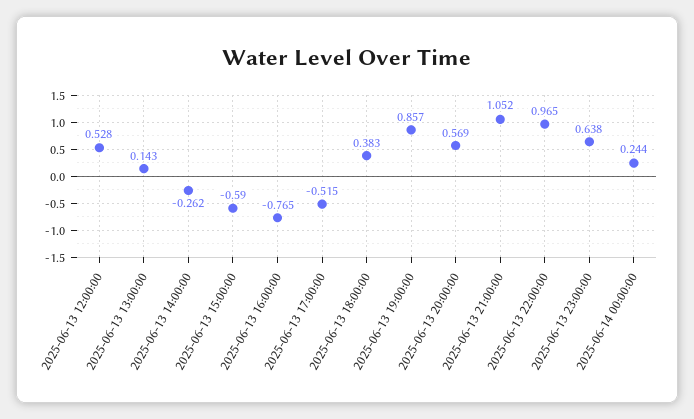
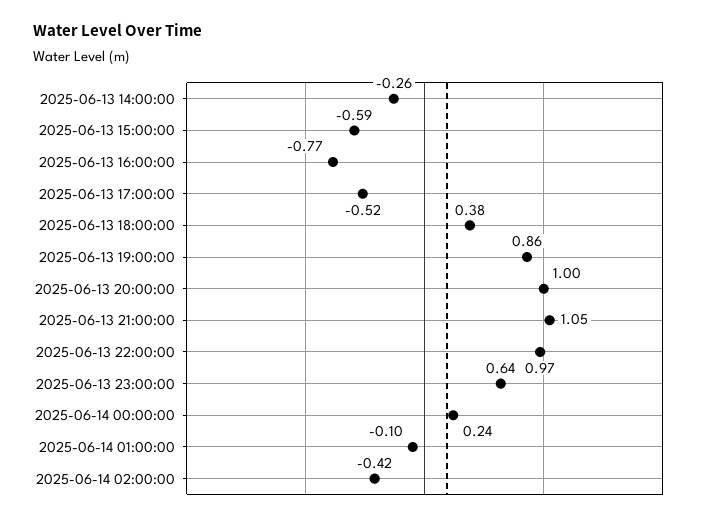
2025-06-13 12:00:00: 0.528 -> none
2025-06-13 13:00:00: 0.143 -> none
2025-06-13 20:00:00: 0.569 -> 1
2025-06-14 01:00:00: none -> -0.1
2025-06-14 02:00:00: none -> -0.42

